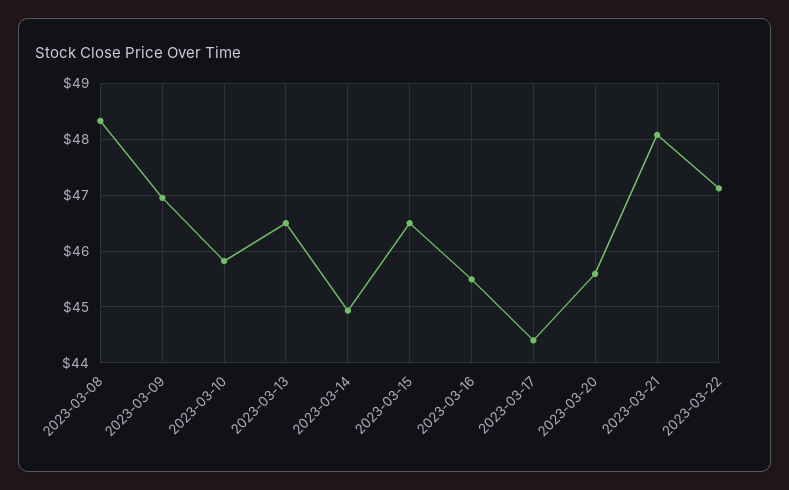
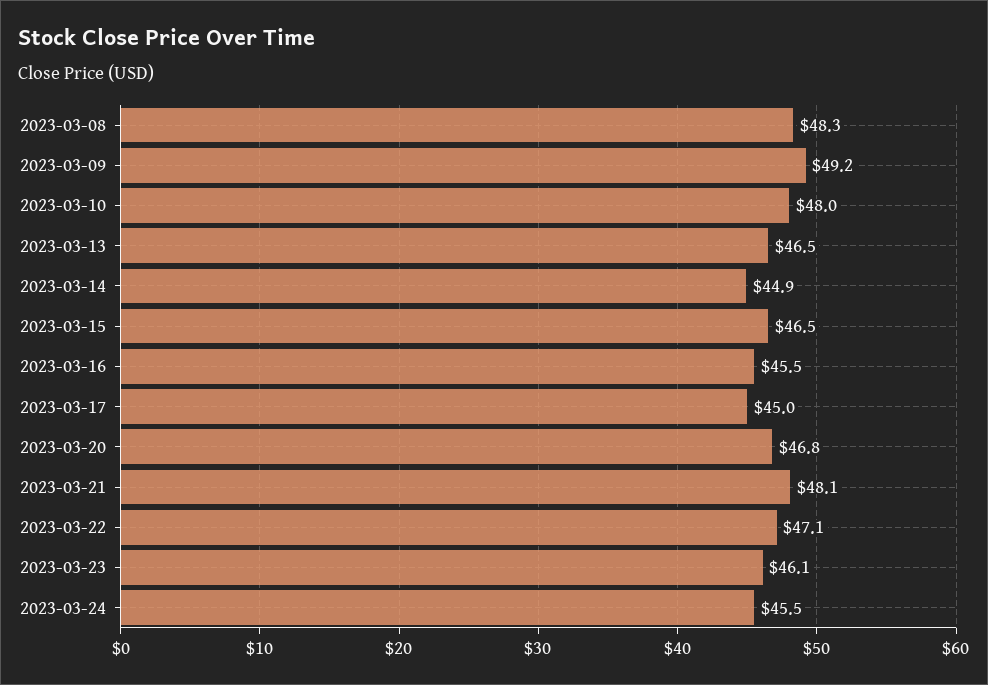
2023-03-09: 47 -> 49.2
2023-03-10: 45.8 -> 48
2023-03-17: 44.4 -> 45
2023-03-20: 45.6 -> 46.8
2023-03-23: none -> 46.1
2023-03-24: none -> 45.5

